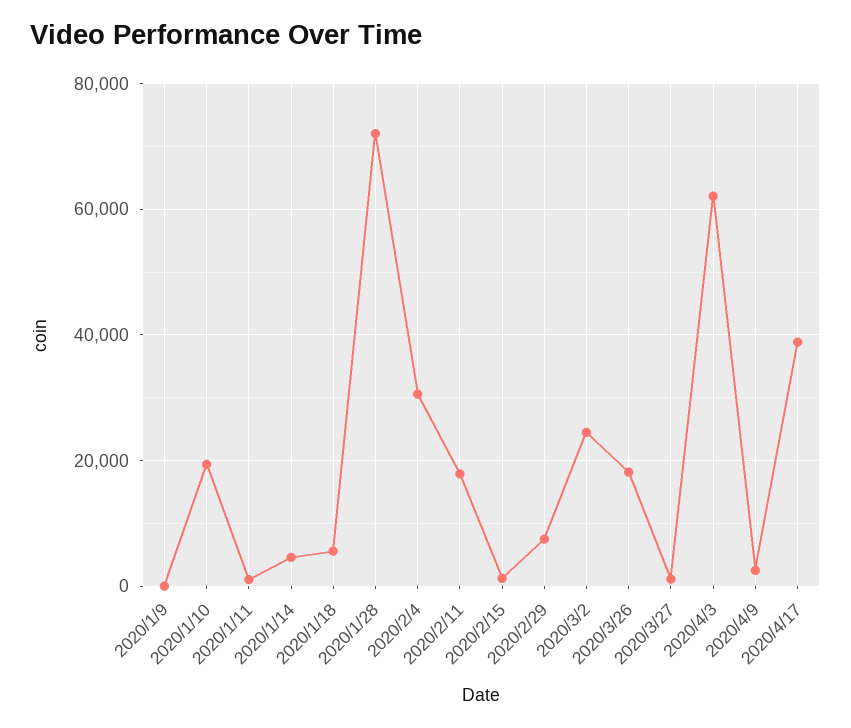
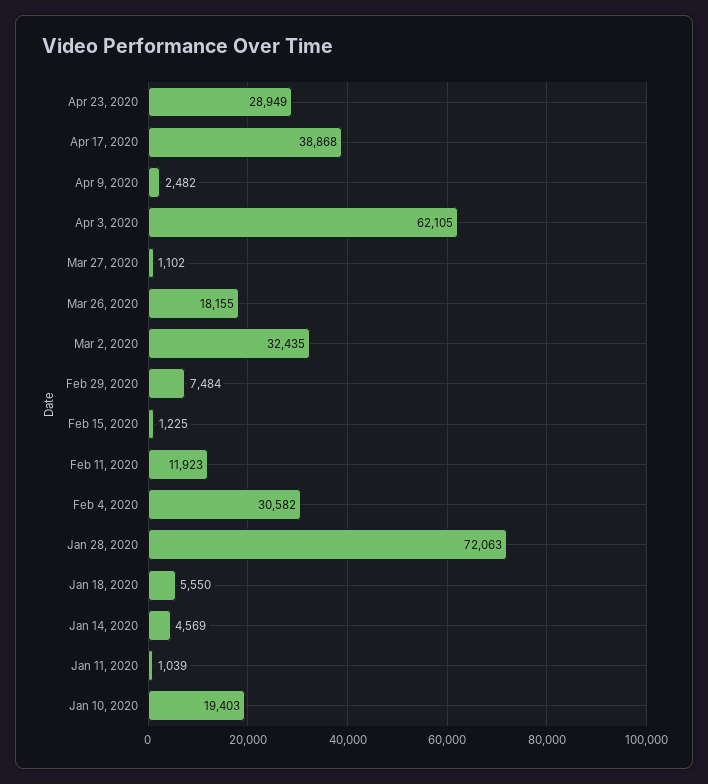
2020/1/9: 0 -> none
2020/2/11: 18000 -> 11923
2020/3/2: 24000 -> 32435
Apr 23, 2020: none -> 28949

